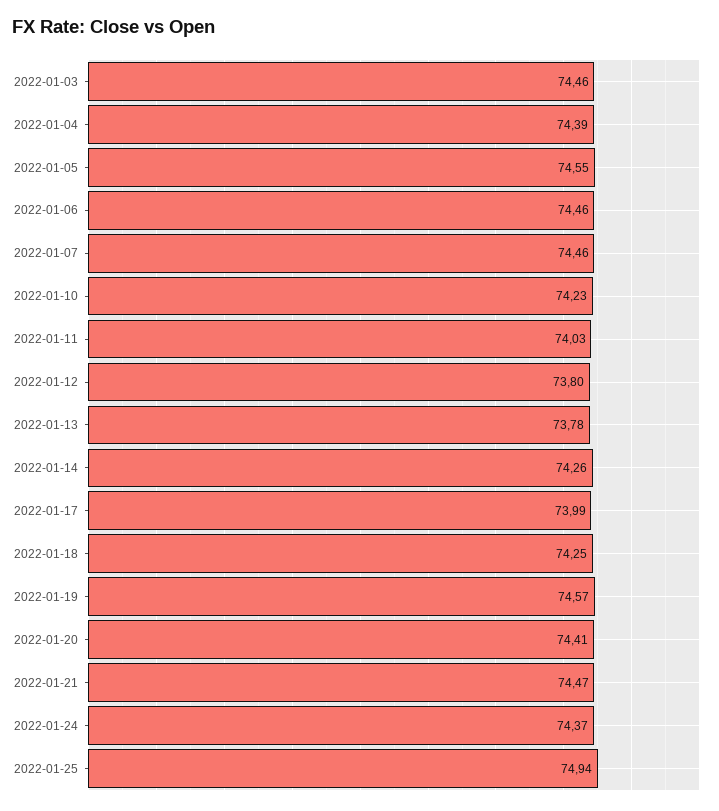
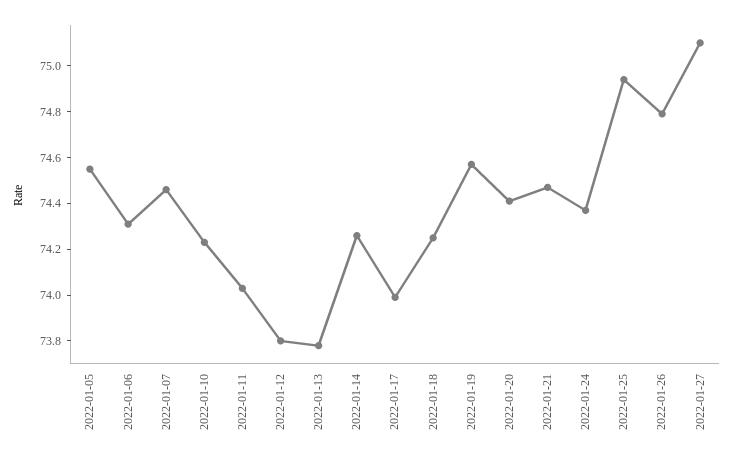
2022-01-03: 74.46 -> none
2022-01-04: 74.39 -> none
2022-01-06: 74.46 -> 74.3
2022-01-26: none -> 74.8
2022-01-27: none -> 75.1

